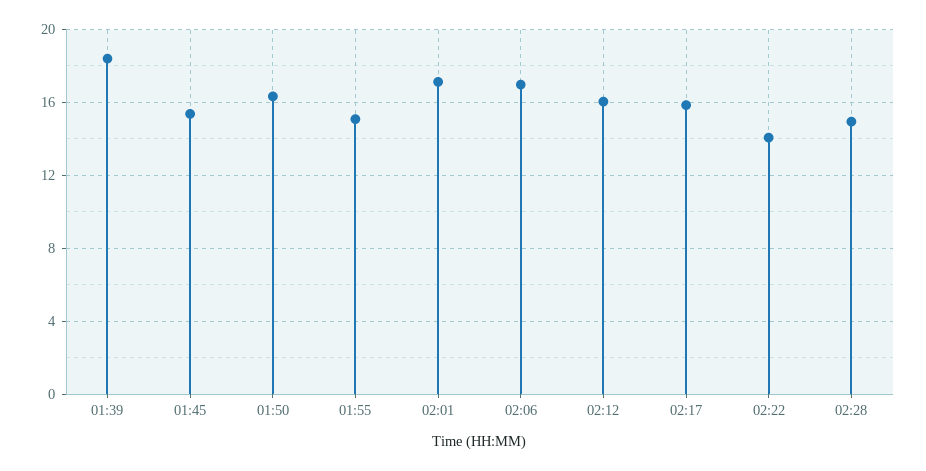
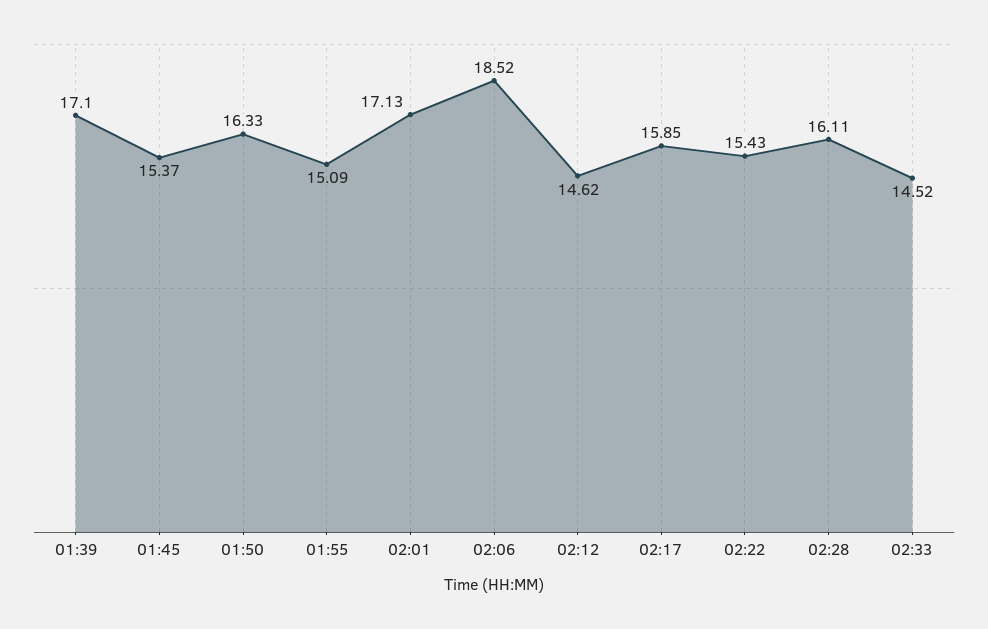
01:39: 18.5 -> 17.1
02:06: 17 -> 18.52
02:12: 16 -> 14.62
02:22: 14 -> 15.43
02:28: 15 -> 16.11
02:33: none -> 14.52

